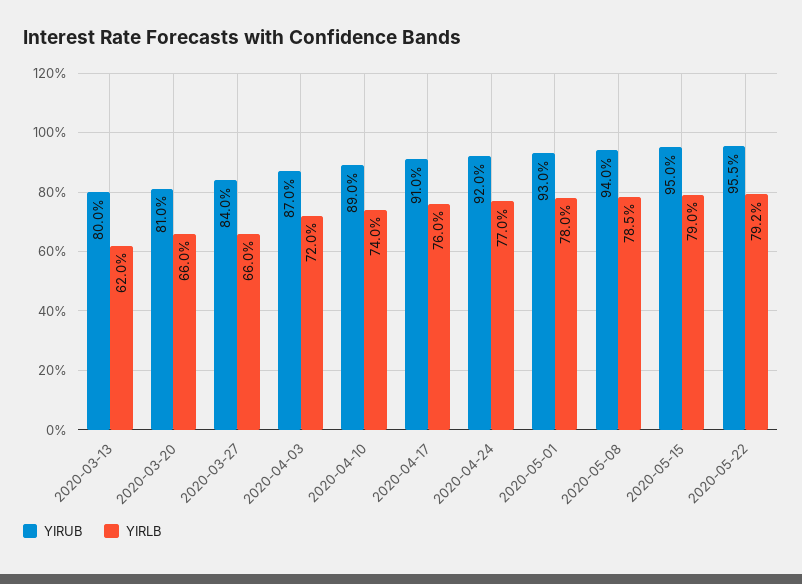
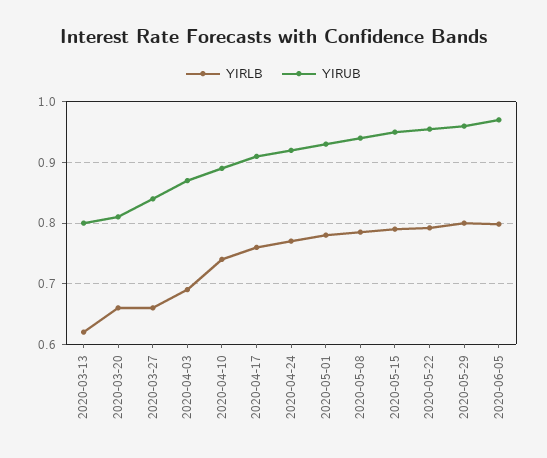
YIRLB, 2020-04-03: 0.72 -> 0.69
YIRLB, 2020-05-29: none -> 0.8
YIRUB, 2020-05-29: none -> 0.96
YIRLB, 2020-06-05: none -> 0.8
YIRUB, 2020-06-05: none -> 0.97

